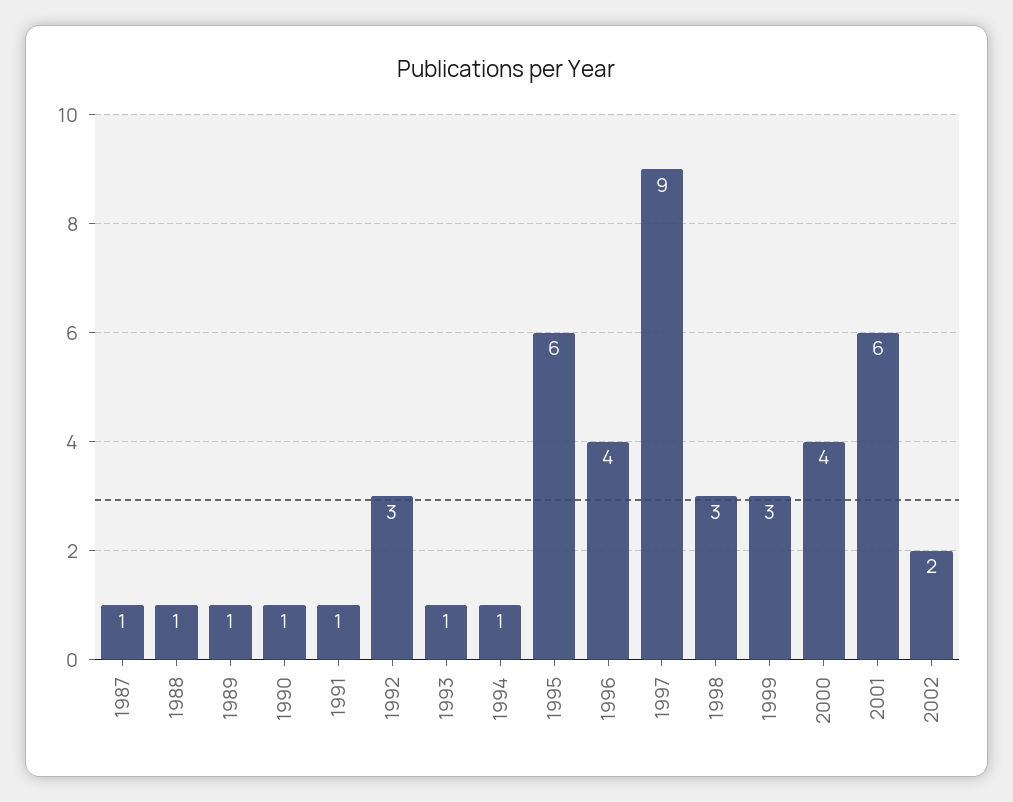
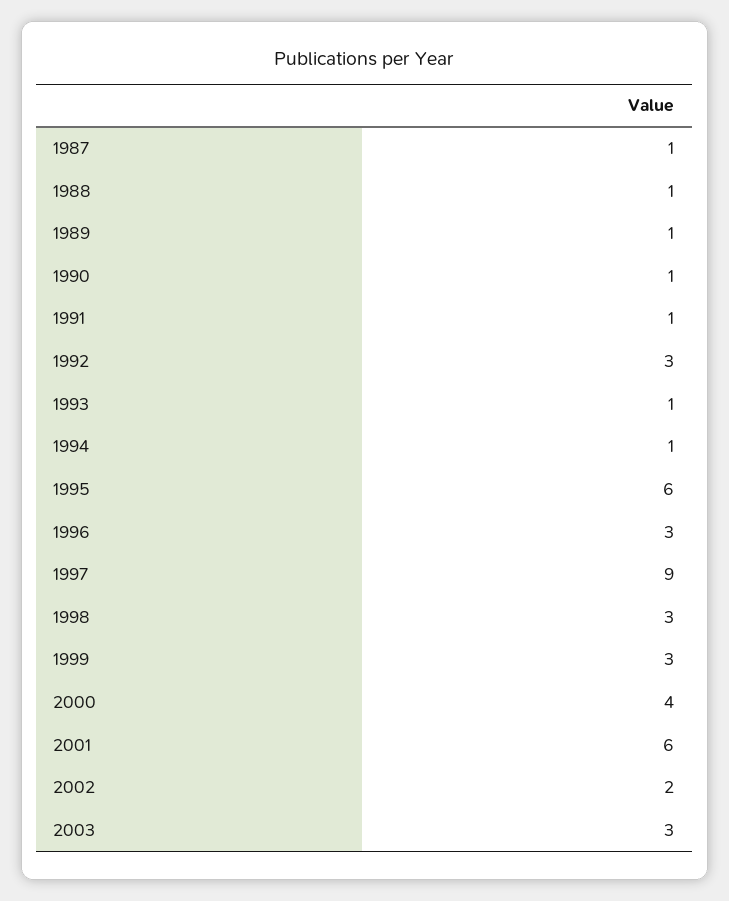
1996: 4 -> 3
2003: none -> 3

